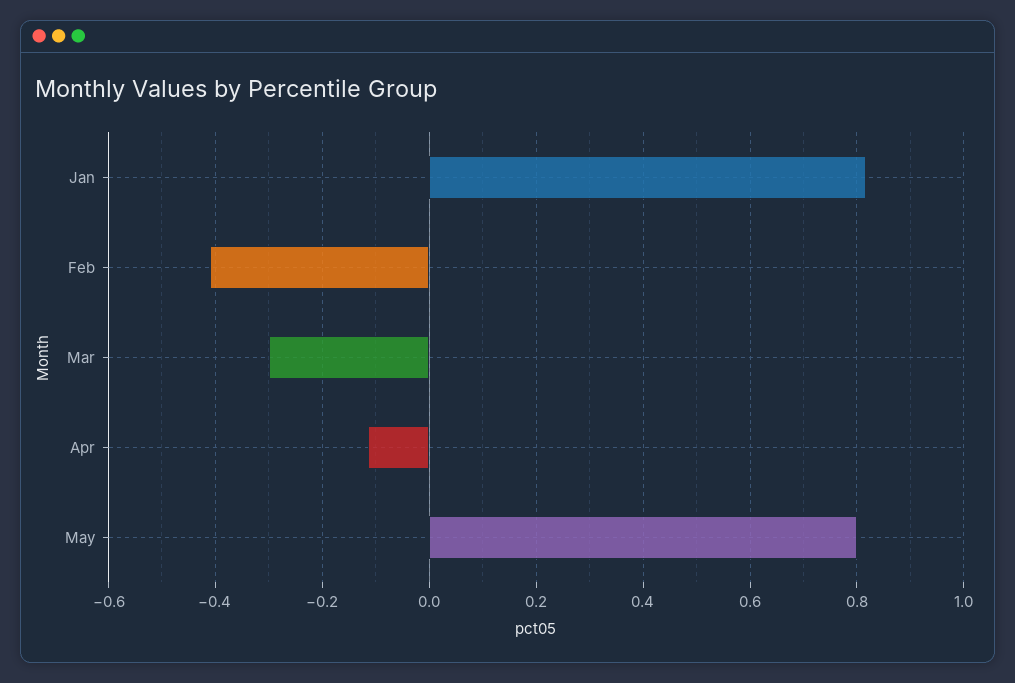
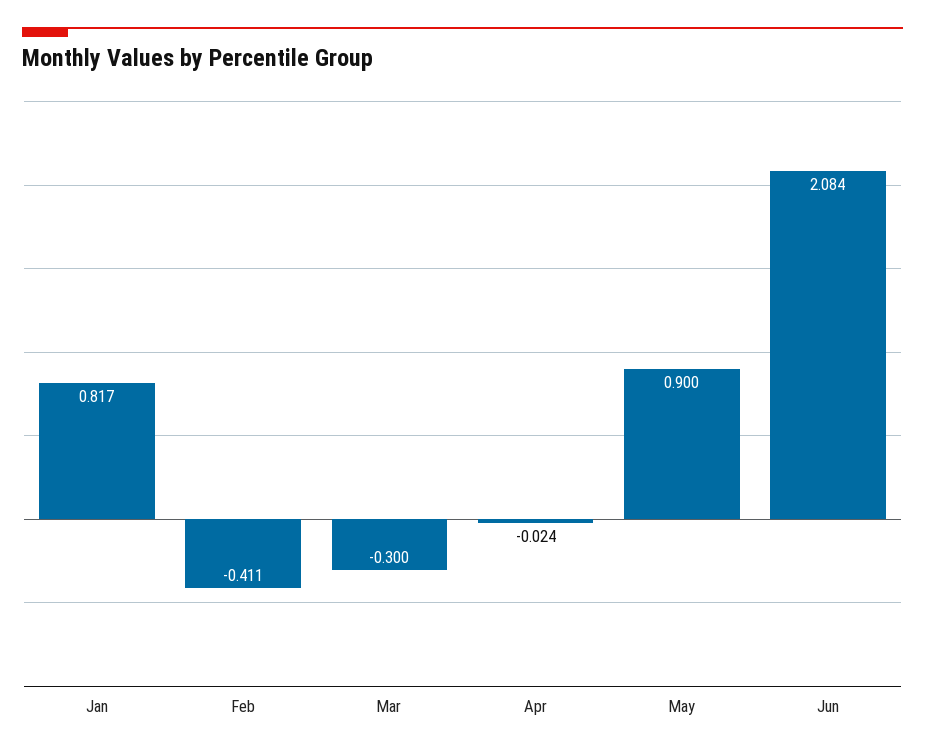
Apr: -0.12 -> -0.024
May: 0.8 -> 0.9
Jun: none -> 2.084

